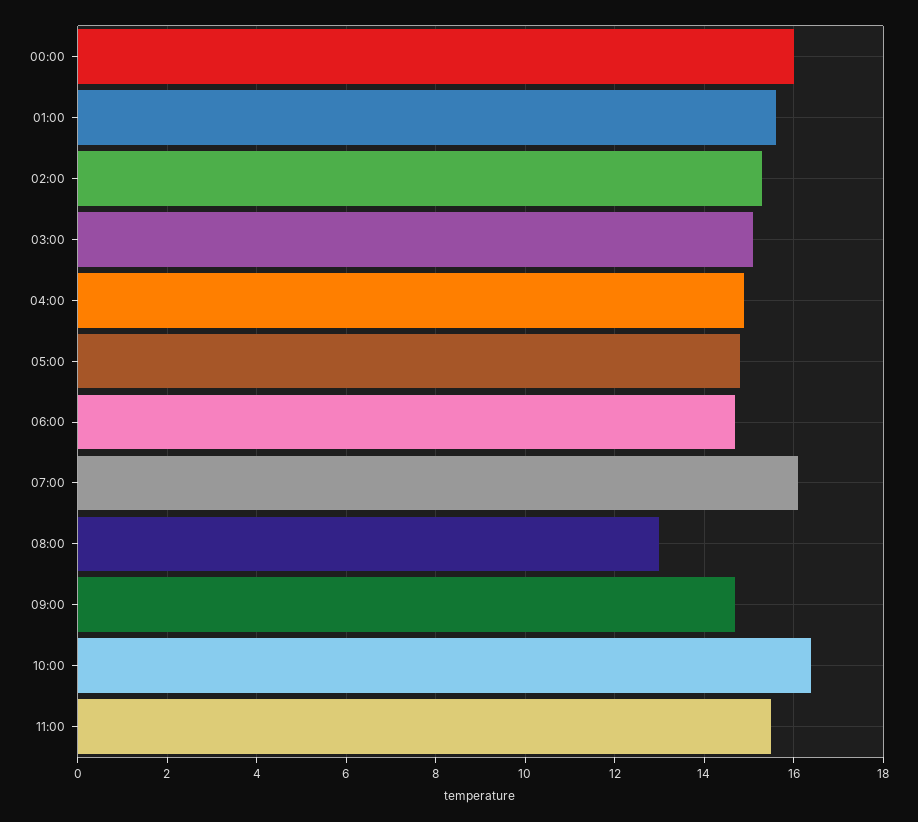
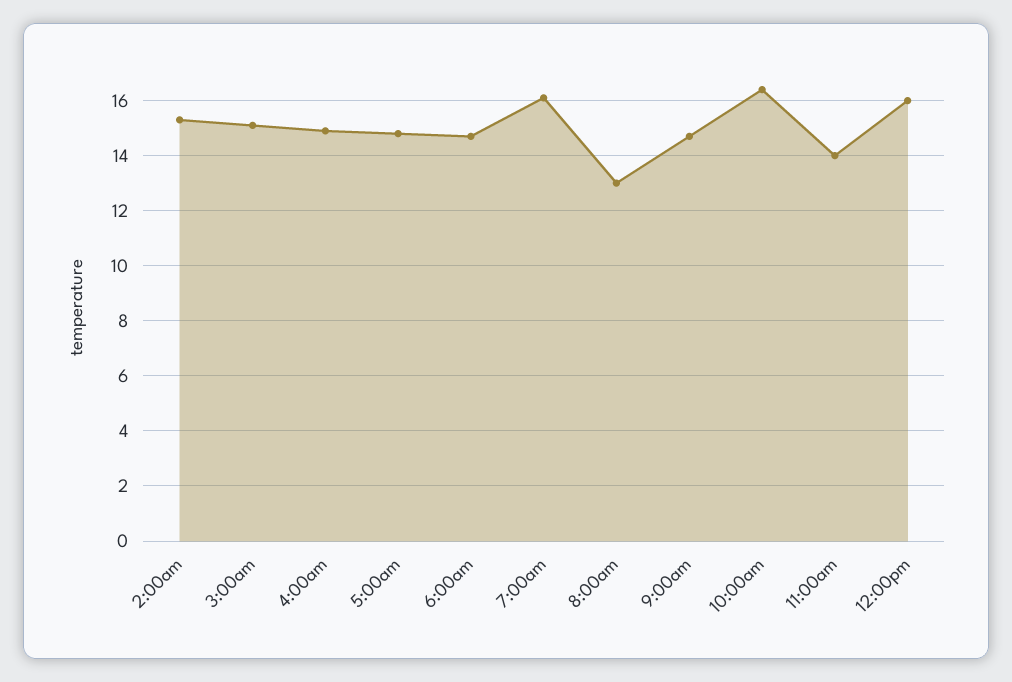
00:00: 16 -> none
01:00: 15.5 -> none
11:00: 15.5 -> 14
12:00pm: none -> 16

